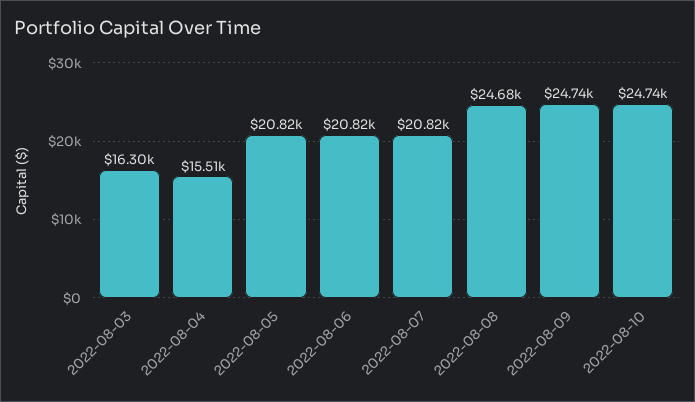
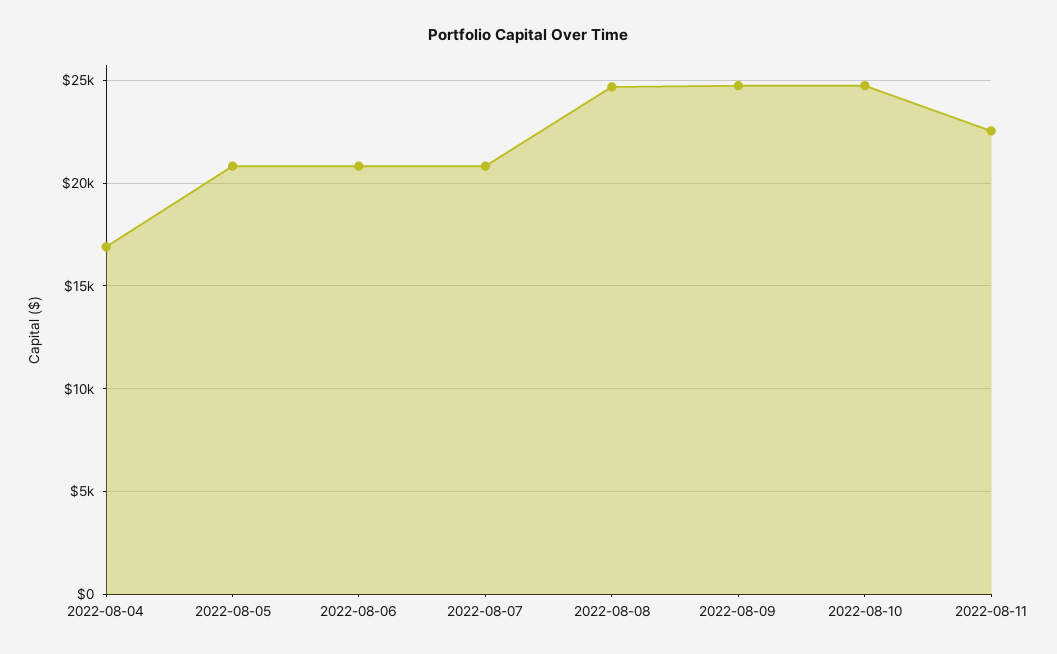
2022-08-03: 16300 -> none
2022-08-04: 15510 -> 17000
2022-08-11: none -> 22500

